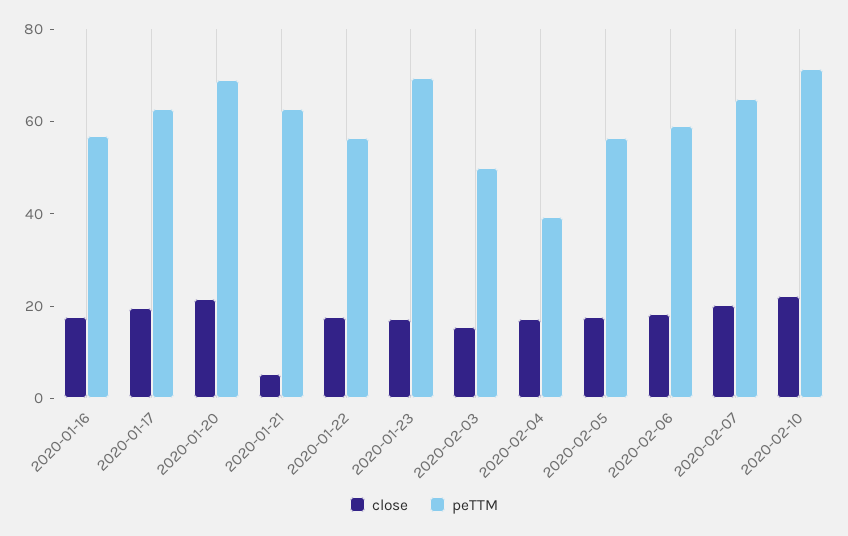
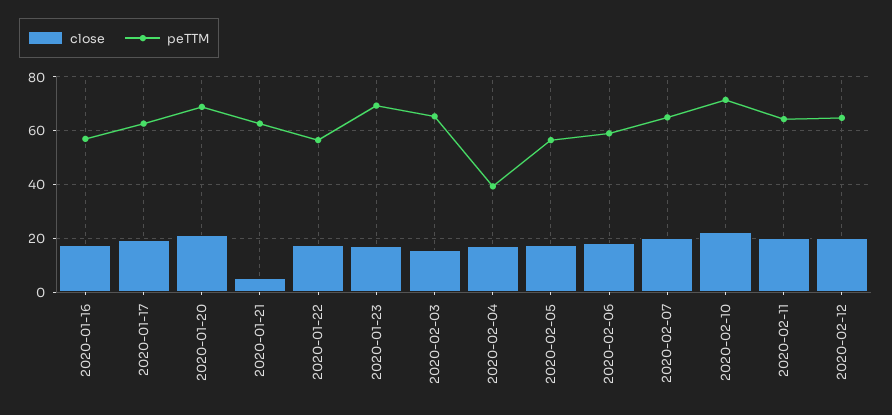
peTTM, 2020-02-03: 50 -> 65
close, 2020-02-11: none -> 20
peTTM, 2020-02-11: none -> 65
close, 2020-02-12: none -> 20
peTTM, 2020-02-12: none -> 65

